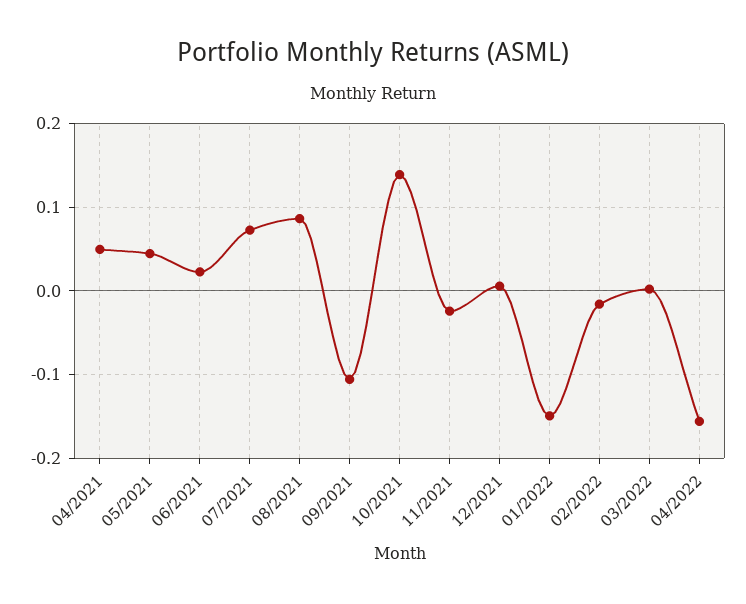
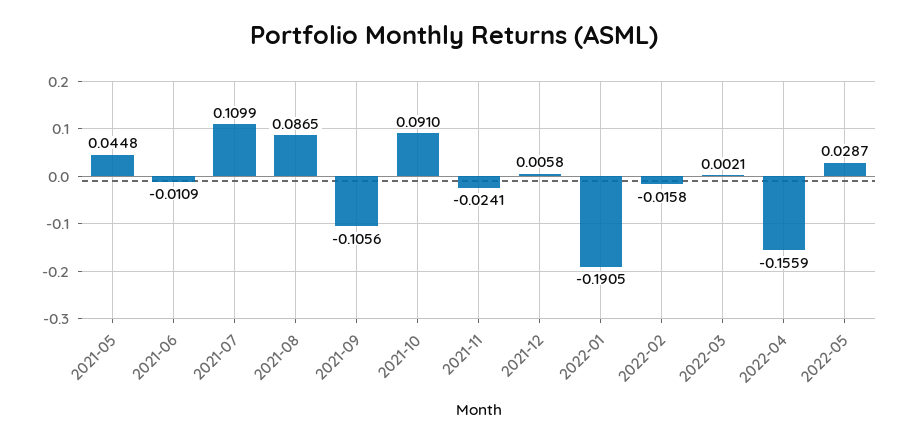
04/2021: 0.05 -> none
06/2021: 0.02 -> -0.0109
07/2021: 0.07 -> 0.1099
10/2021: 0.14 -> 0.091
01/2022: -0.15 -> -0.1905
2022-05: none -> 0.0287

